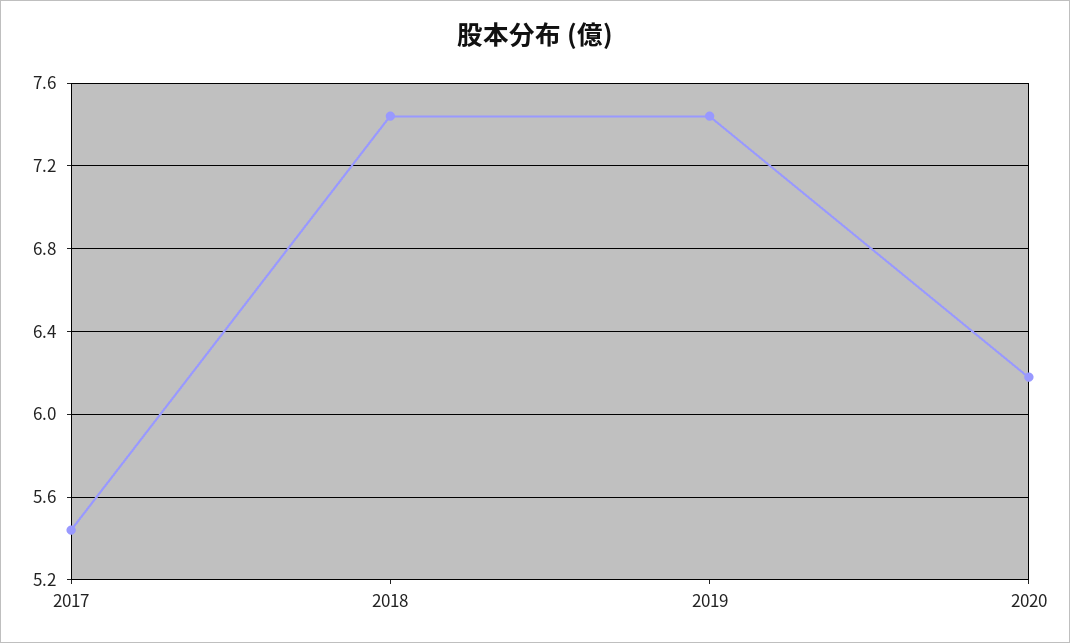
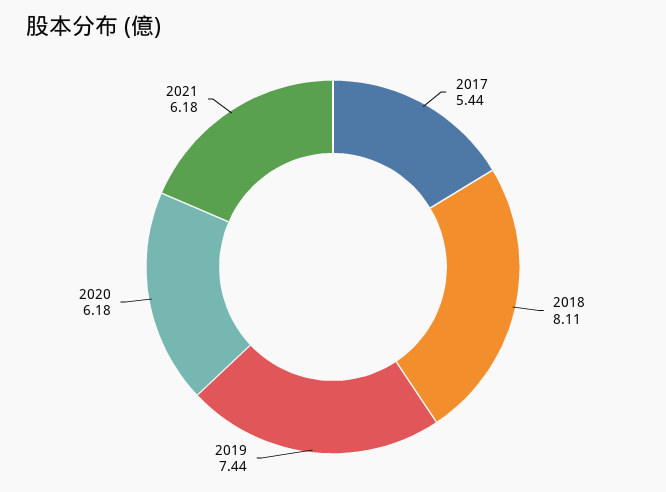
2018: 7.45 -> 8.11
2021: none -> 6.18

